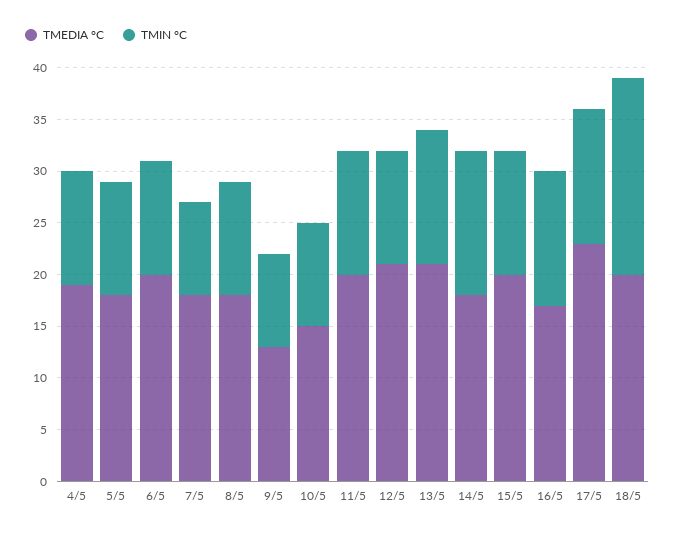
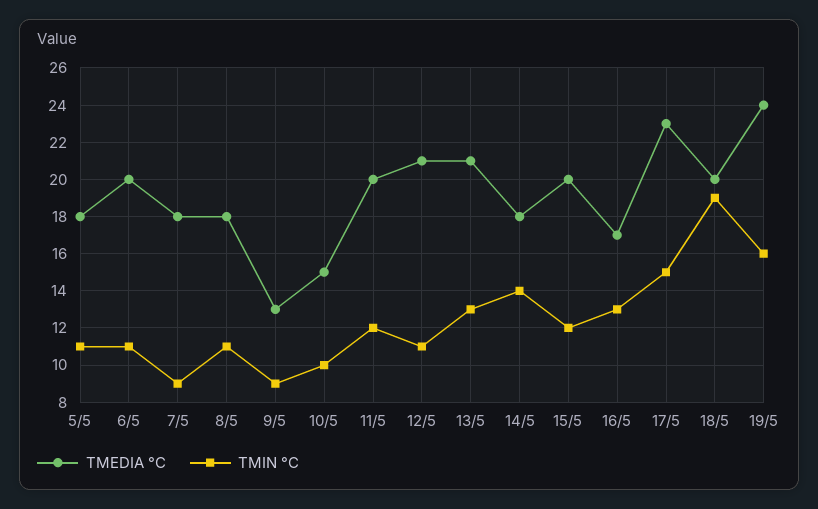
TMEDIA °C, 4/5: 19 -> none
TMIN °C, 4/5: 11 -> none
TMIN °C, 17/5: 13 -> 15
TMEDIA °C, 19/5: none -> 24
TMIN °C, 19/5: none -> 16

